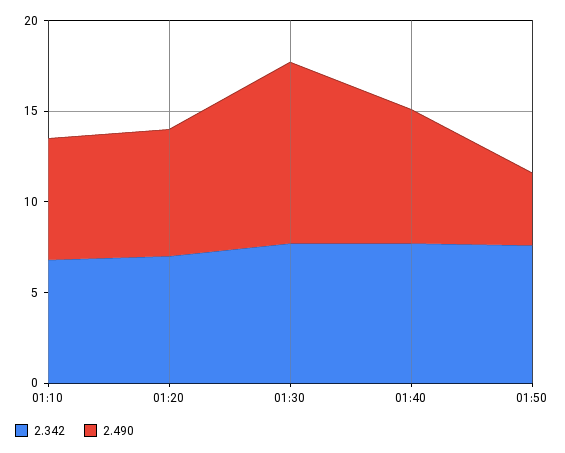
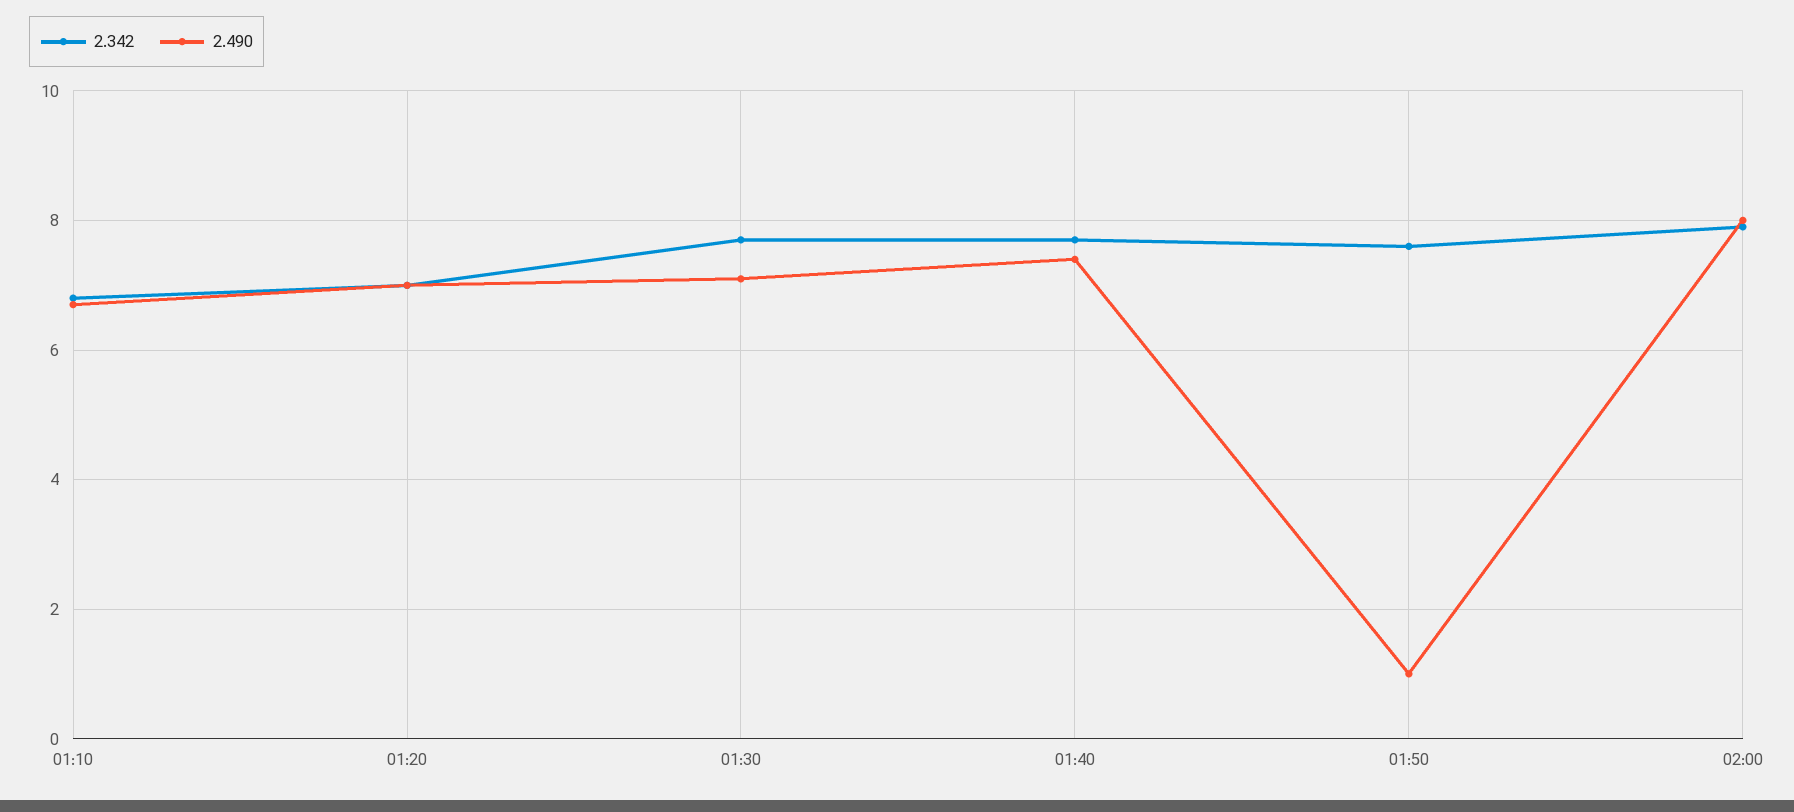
2.490, 01:30: 10 -> 7
2.490, 01:50: 4 -> 1
2.342, 02:00: none -> 8
2.490, 02:00: none -> 8

